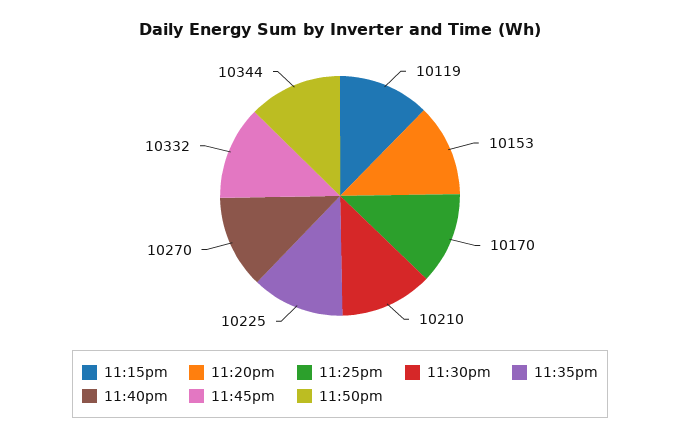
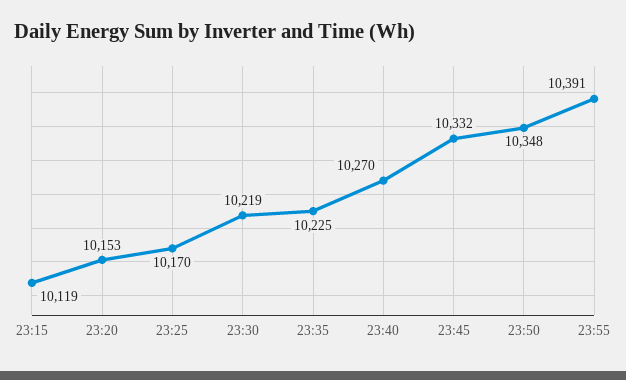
11:30pm: 10210 -> 10219
11:50pm: 10344 -> 10348
23:55: none -> 10391

